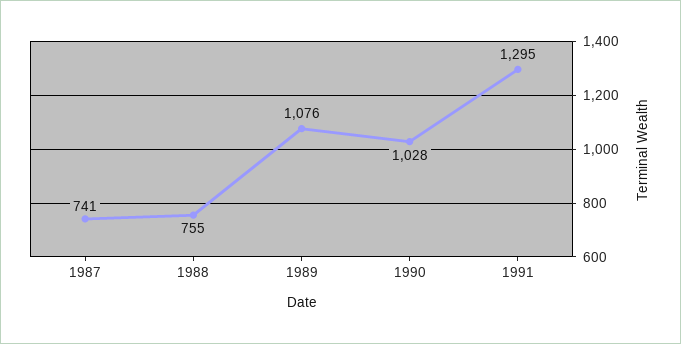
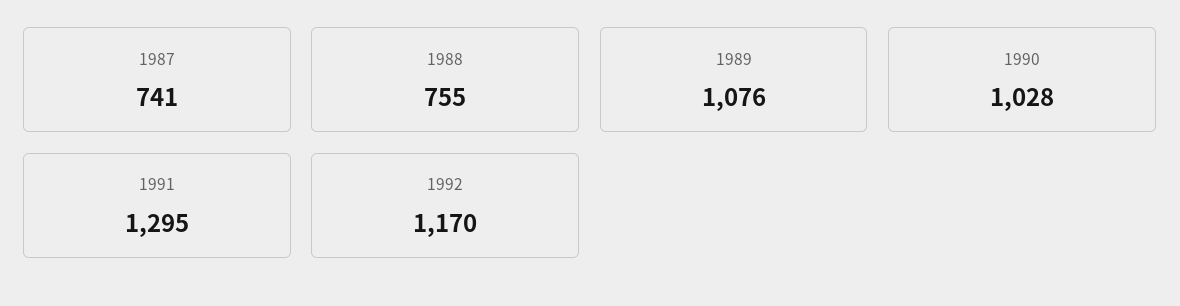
1992: none -> 1170

